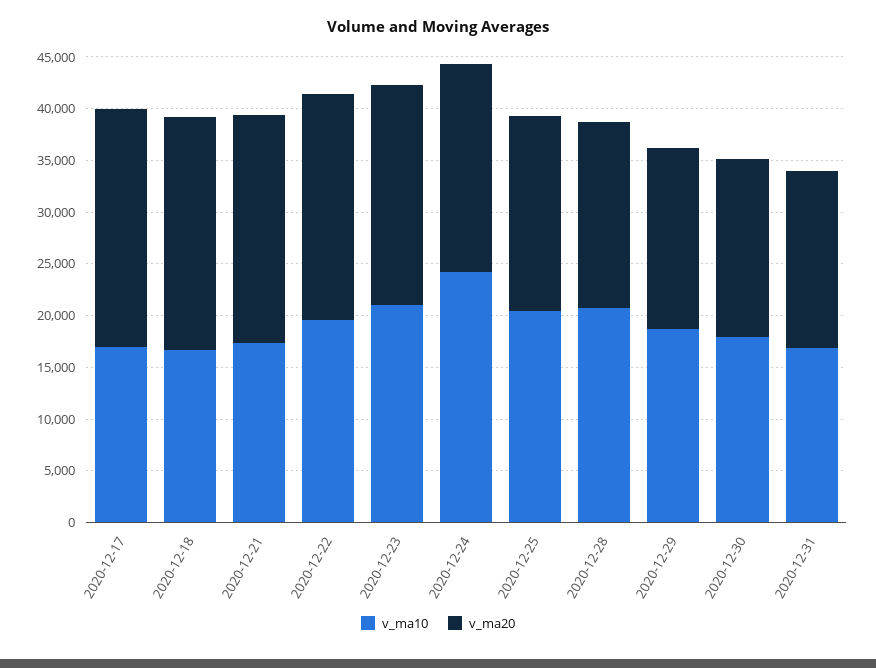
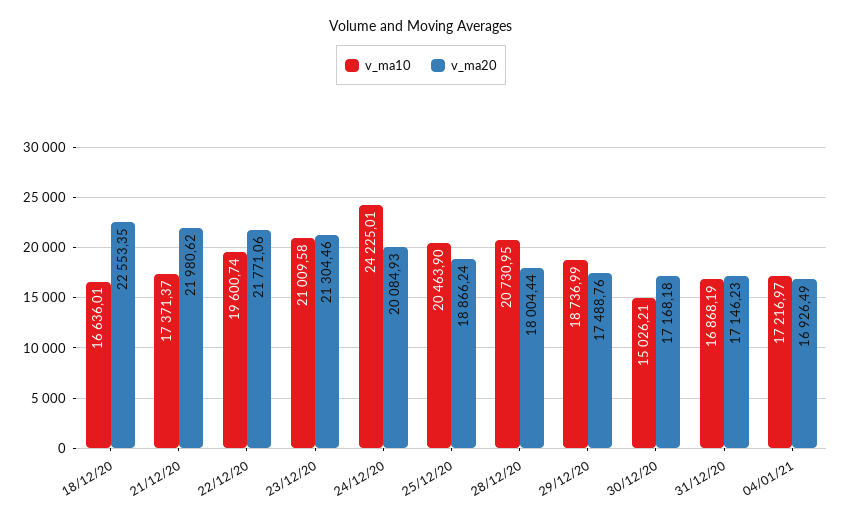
v_ma10, 2020-12-17: 17000 -> none
v_ma20, 2020-12-17: 23000 -> none
v_ma10, 2020-12-30: 18000 -> 15026.21
v_ma10, 04/01/21: none -> 17216.97
v_ma20, 04/01/21: none -> 16926.49

